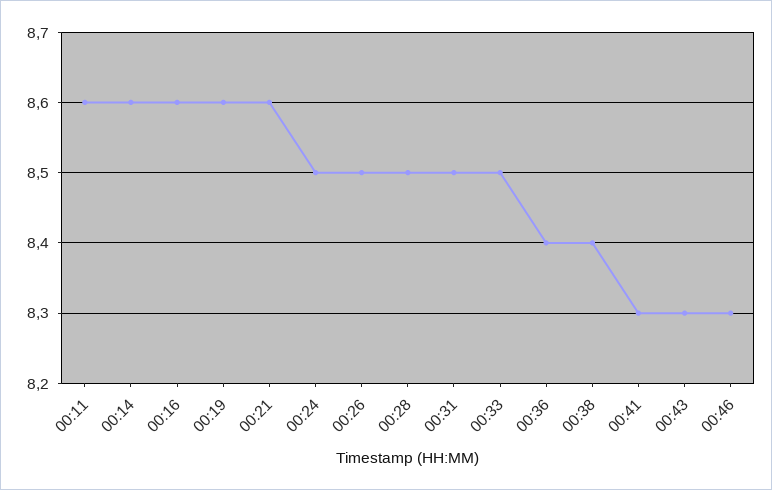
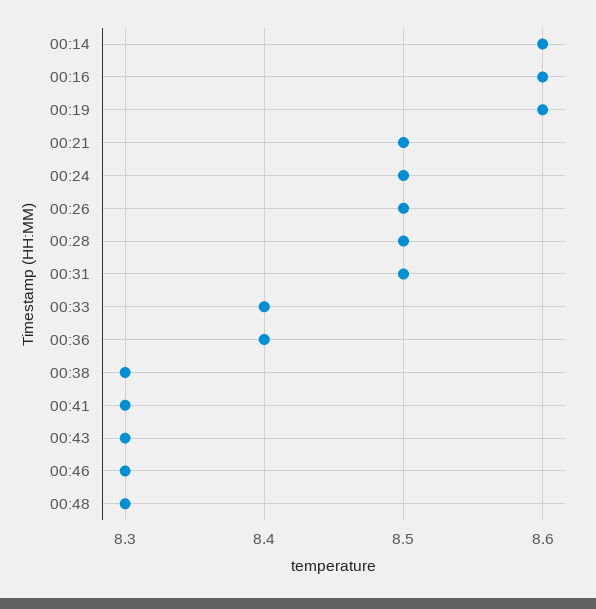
00:11: 8.6 -> none
00:21: 8.6 -> 8.5
00:33: 8.5 -> 8.4
00:38: 8.4 -> 8.3
00:48: none -> 8.3

